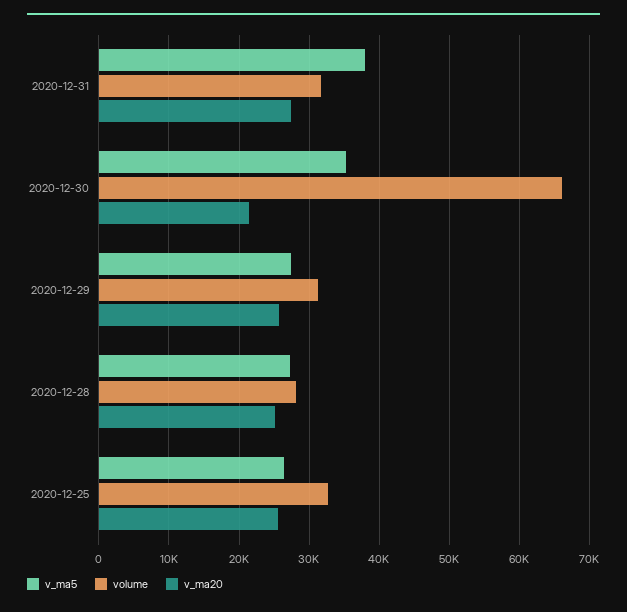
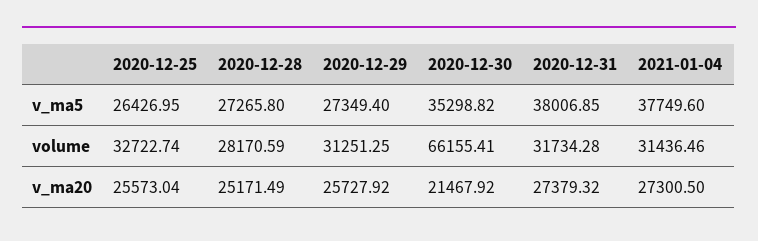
v_ma5, 2021-01-04: none -> 37749.6
volume, 2021-01-04: none -> 31436.46
v_ma20, 2021-01-04: none -> 27300.5

